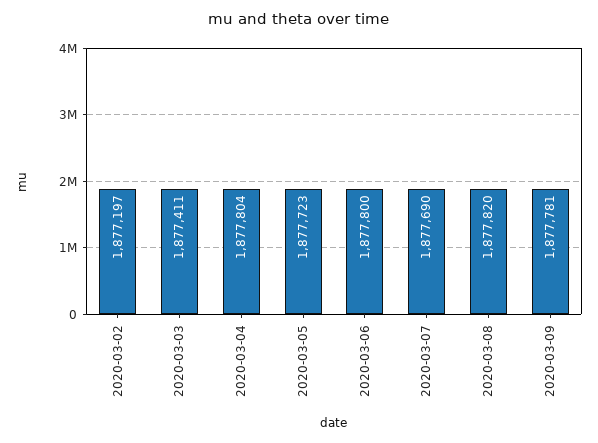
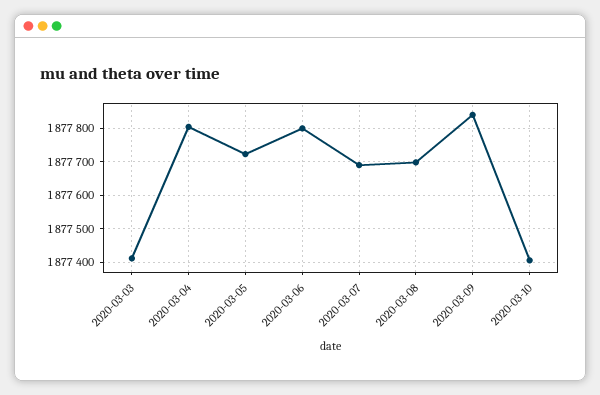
2020-03-02: 1877197 -> none
2020-03-08: 1877820 -> 1877700
2020-03-09: 1877781 -> 1877840
2020-03-10: none -> 1877400

